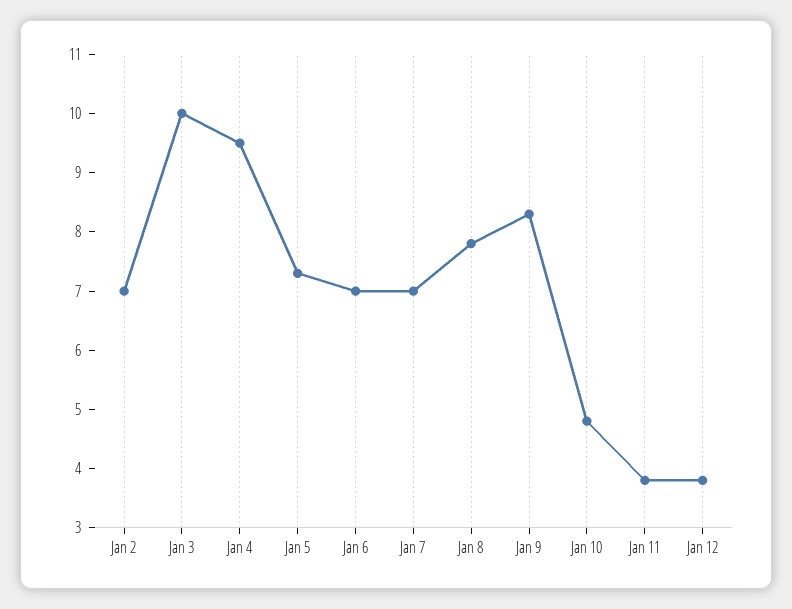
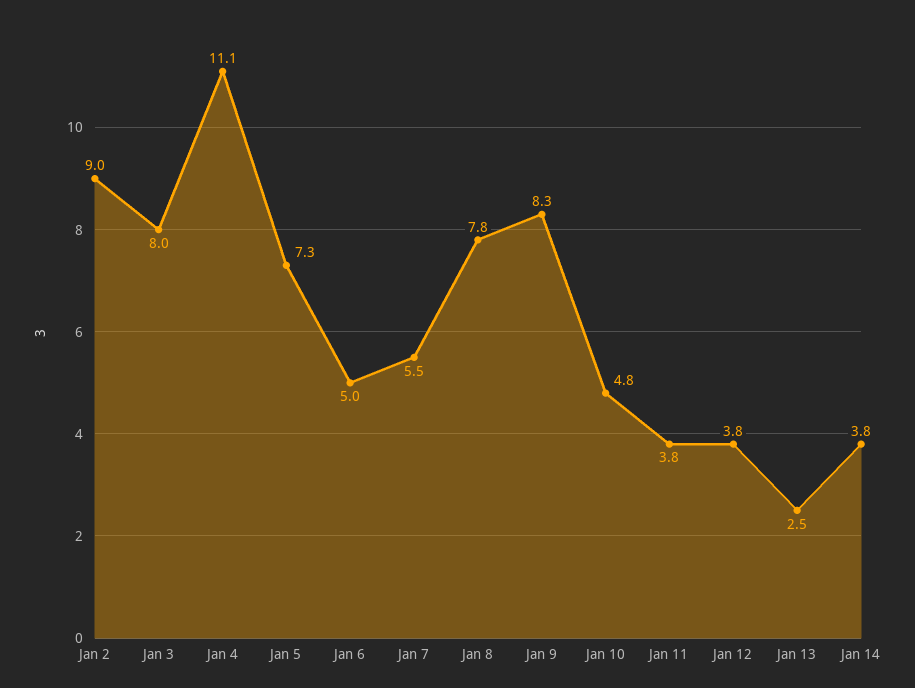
Jan 2: 7 -> 9
Jan 3: 10 -> 8
Jan 4: 9.5 -> 11.1
Jan 6: 7 -> 5
Jan 7: 7 -> 5.5
Jan 13: none -> 2.5
Jan 14: none -> 3.8

